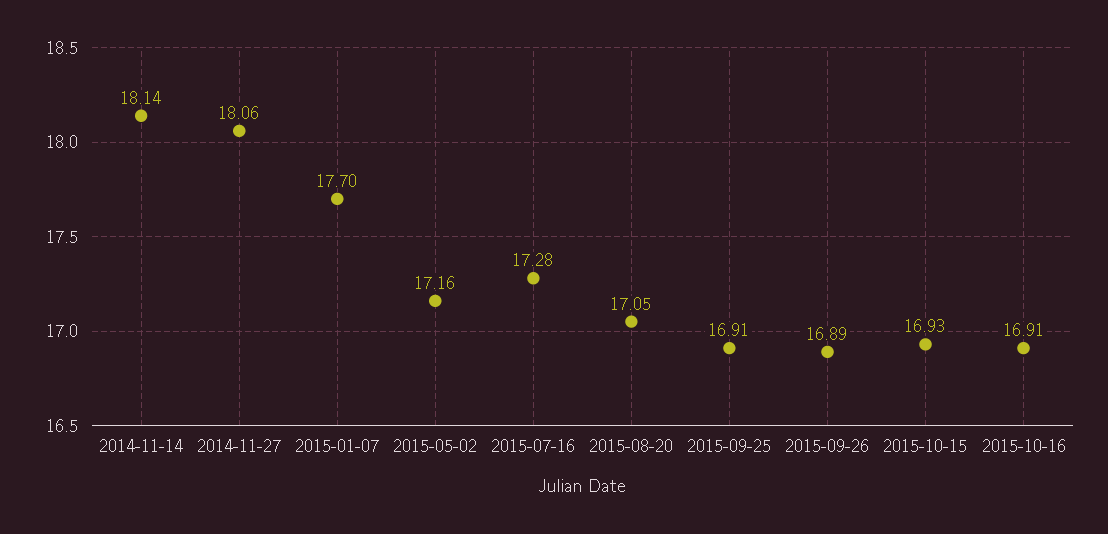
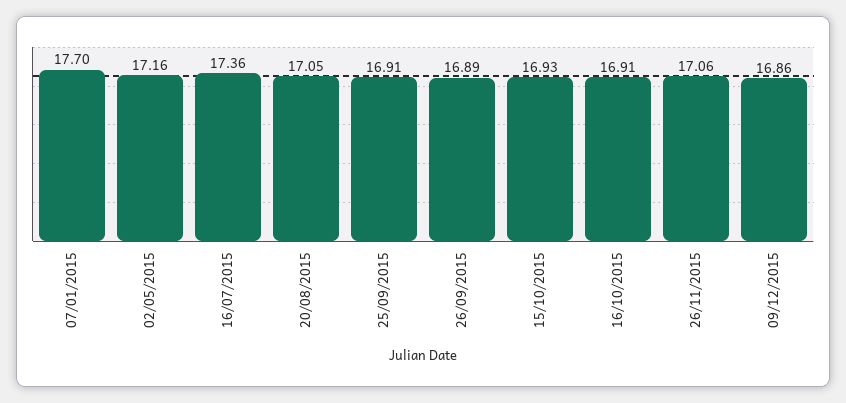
2014-11-14: 18.14 -> none
2014-11-27: 18.06 -> none
2015-07-16: 17.28 -> 17.36
26/11/2015: none -> 17.06
09/12/2015: none -> 16.86

